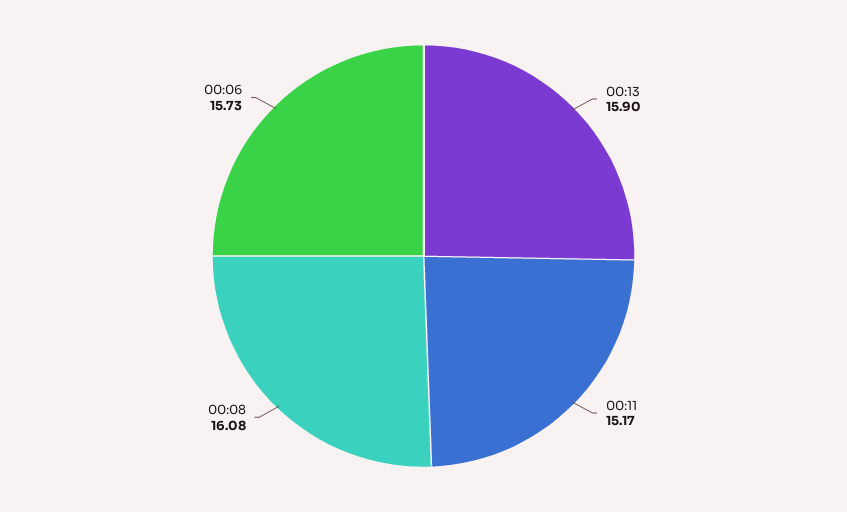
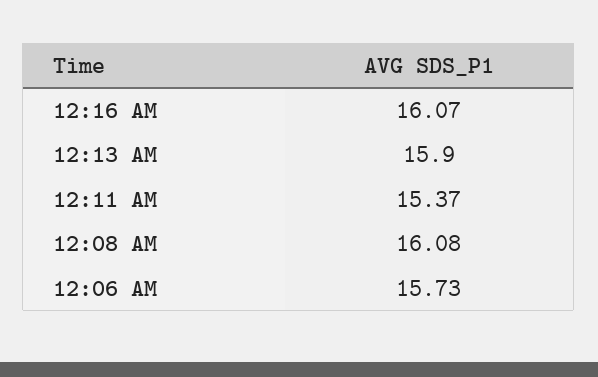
00:11: 15.17 -> 15.37
12:16 AM: none -> 16.07

